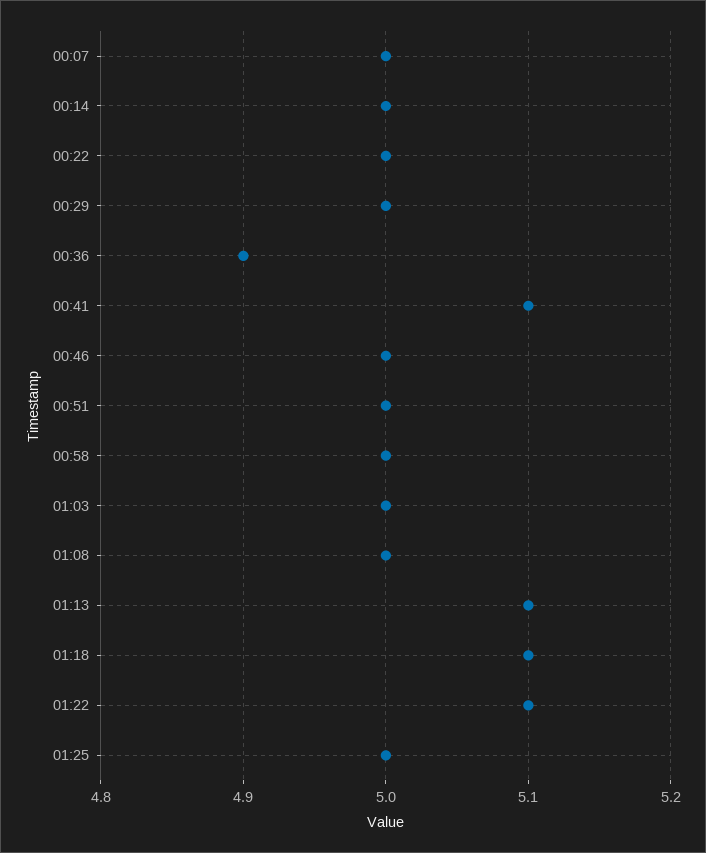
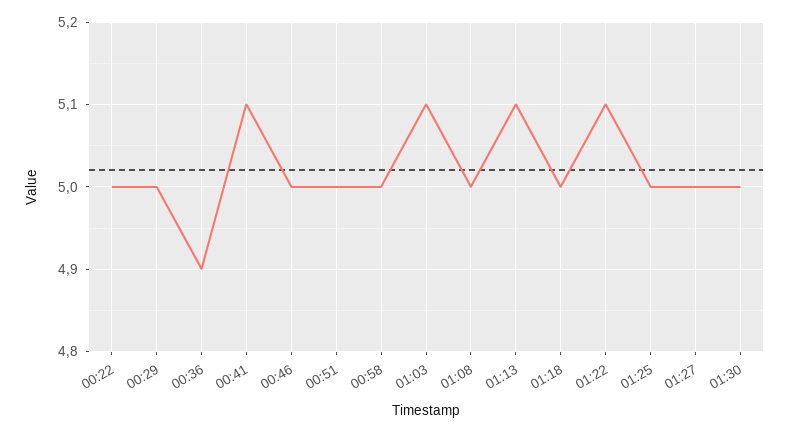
00:07: 5 -> none
00:14: 5 -> none
01:03: 5 -> 5.1
01:18: 5.1 -> 5
01:27: none -> 5
01:30: none -> 5

